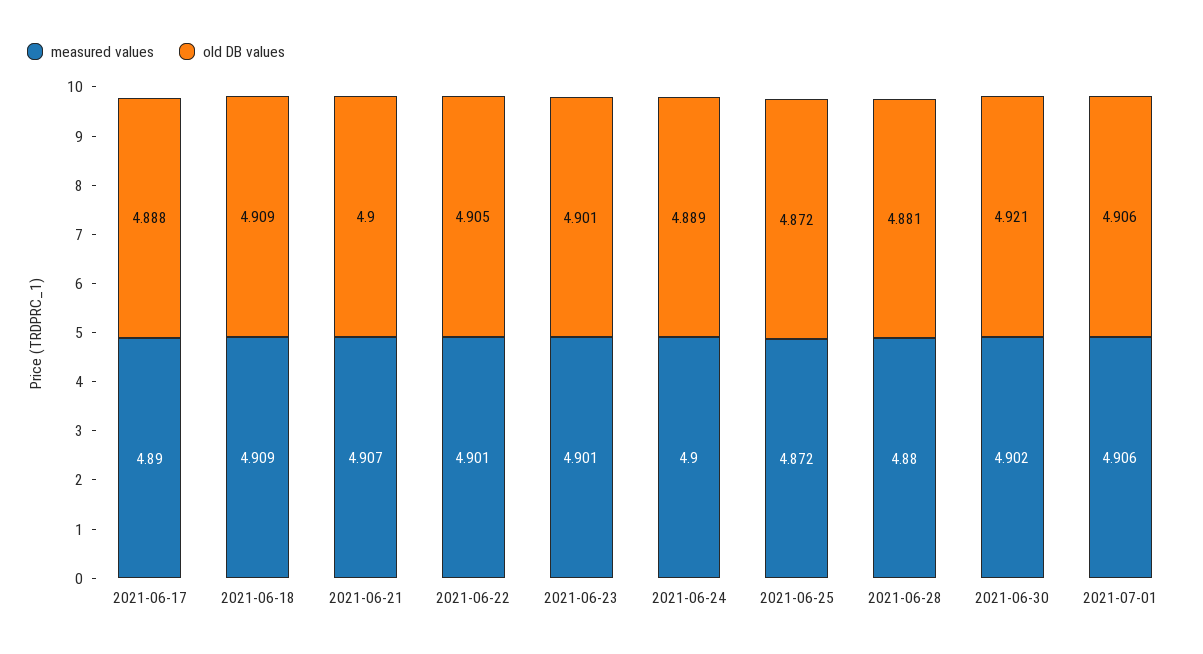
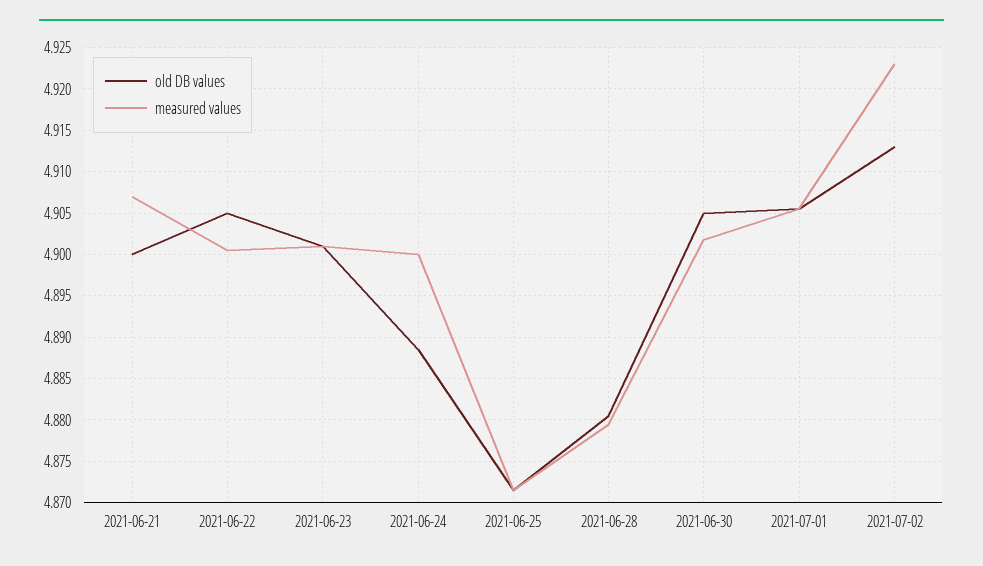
measured values, 2021-06-17: 4.89 -> none
old DB values, 2021-06-17: 4.888 -> none
measured values, 2021-06-18: 4.909 -> none
old DB values, 2021-06-18: 4.909 -> none
old DB values, 2021-06-30: 4.921 -> 4.905
old DB values, 2021-07-02: none -> 4.913
measured values, 2021-07-02: none -> 4.923

